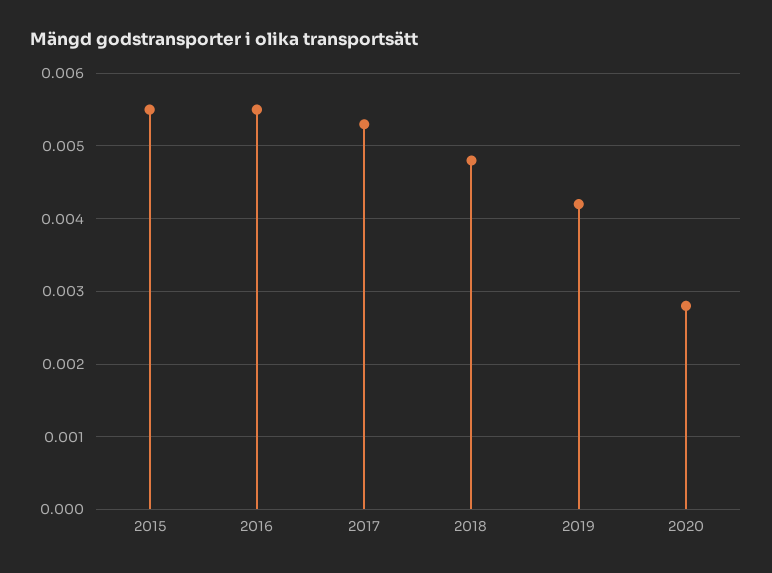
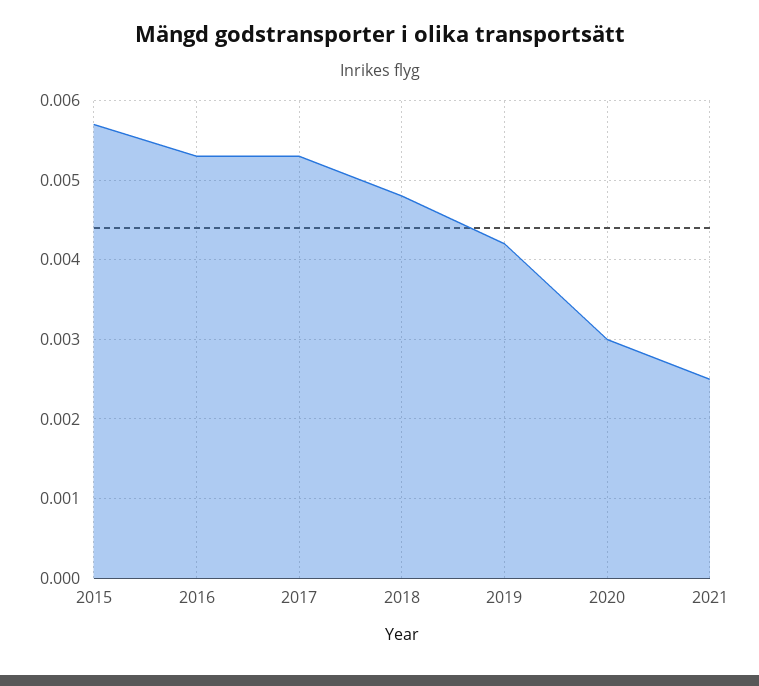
2015: 0.0055 -> 0.0057
2016: 0.0055 -> 0.0053
2020: 0.0028 -> 0.003
2021: none -> 0.0025

